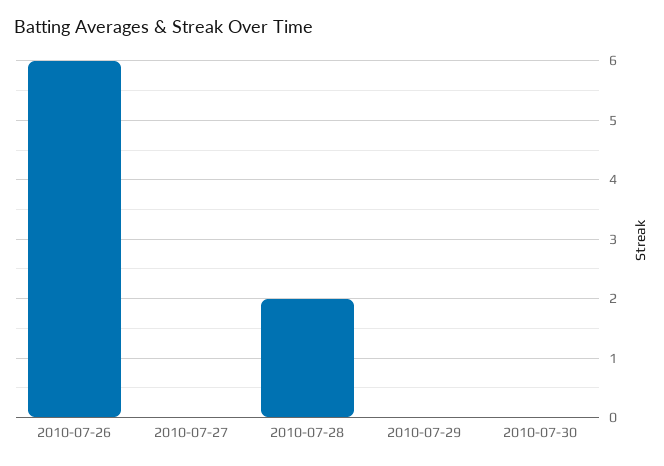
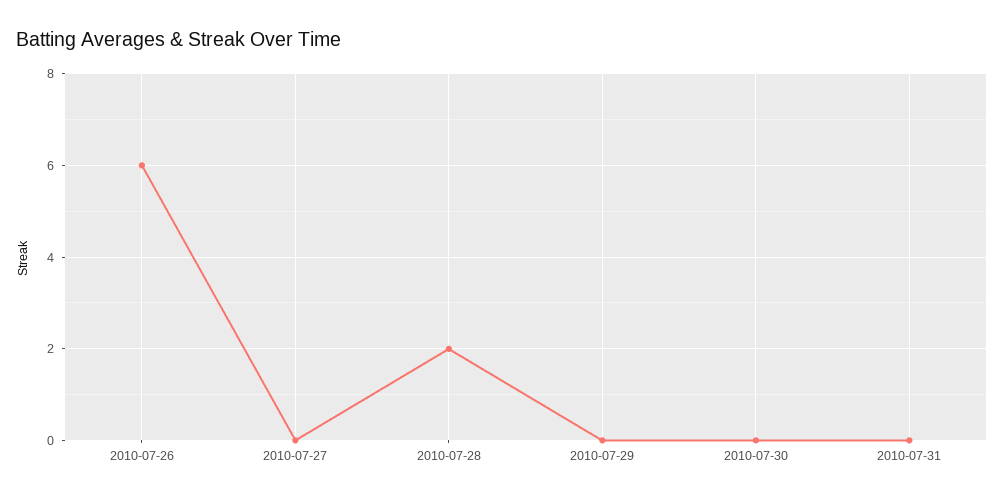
2010-07-31: none -> 0

